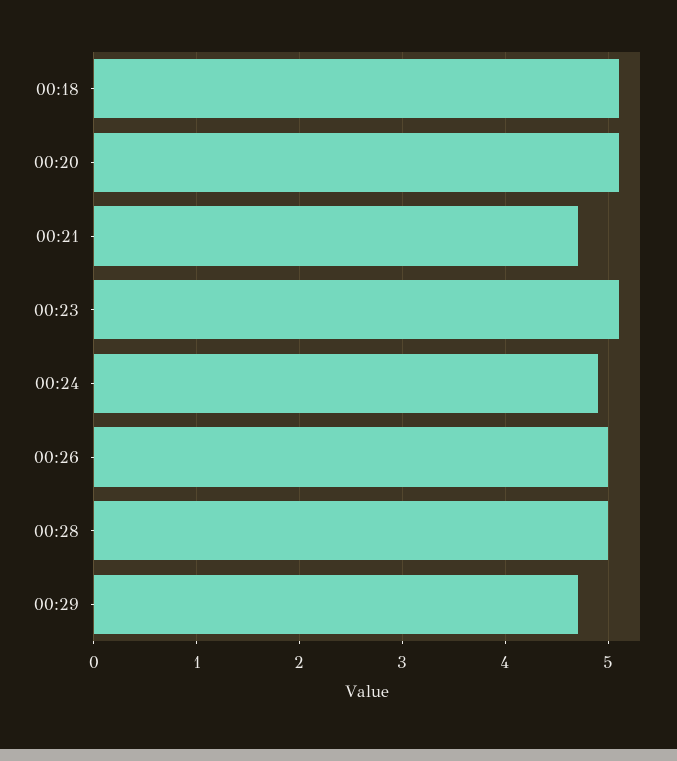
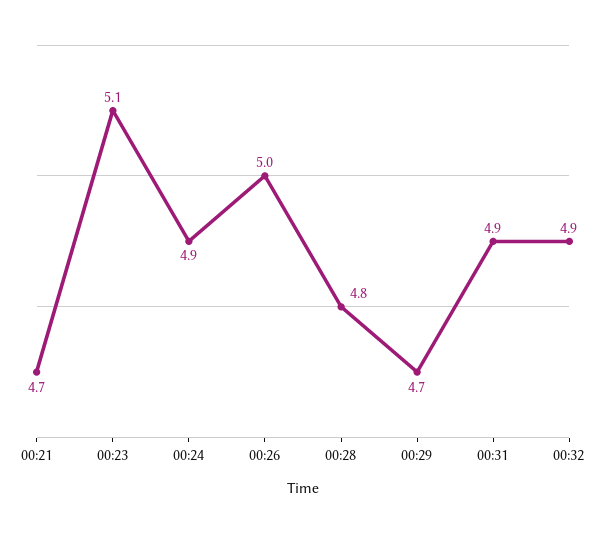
00:18: 5.1 -> none
00:20: 5.1 -> none
00:28: 5 -> 4.8
00:31: none -> 4.9
00:32: none -> 4.9

